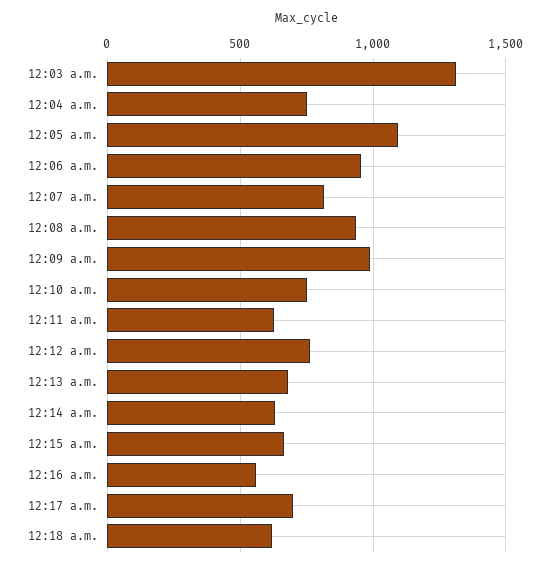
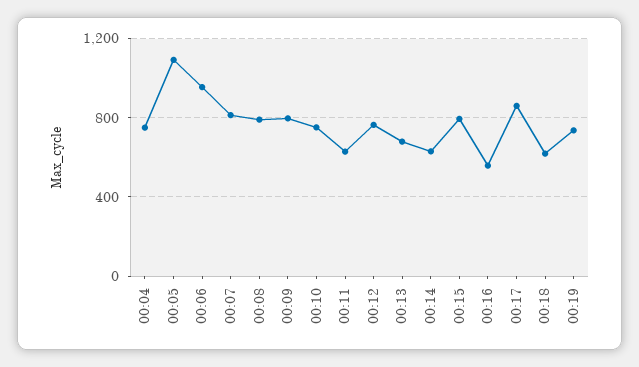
12:03 a.m.: 1300 -> none
12:08 a.m.: 950 -> 800
12:09 a.m.: 1000 -> 800
12:15 a.m.: 650 -> 800
12:17 a.m.: 700 -> 850
00:19: none -> 750

